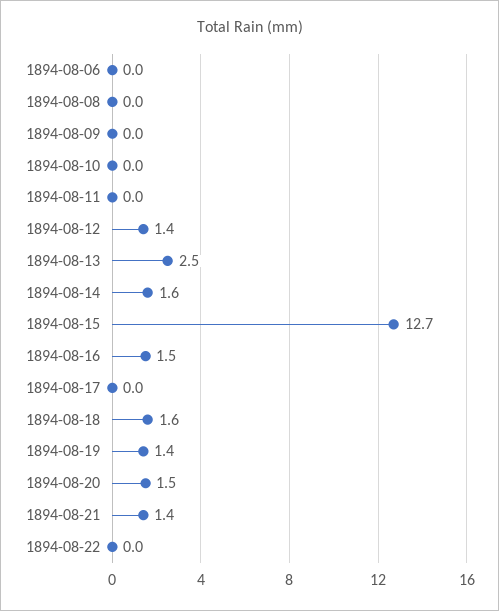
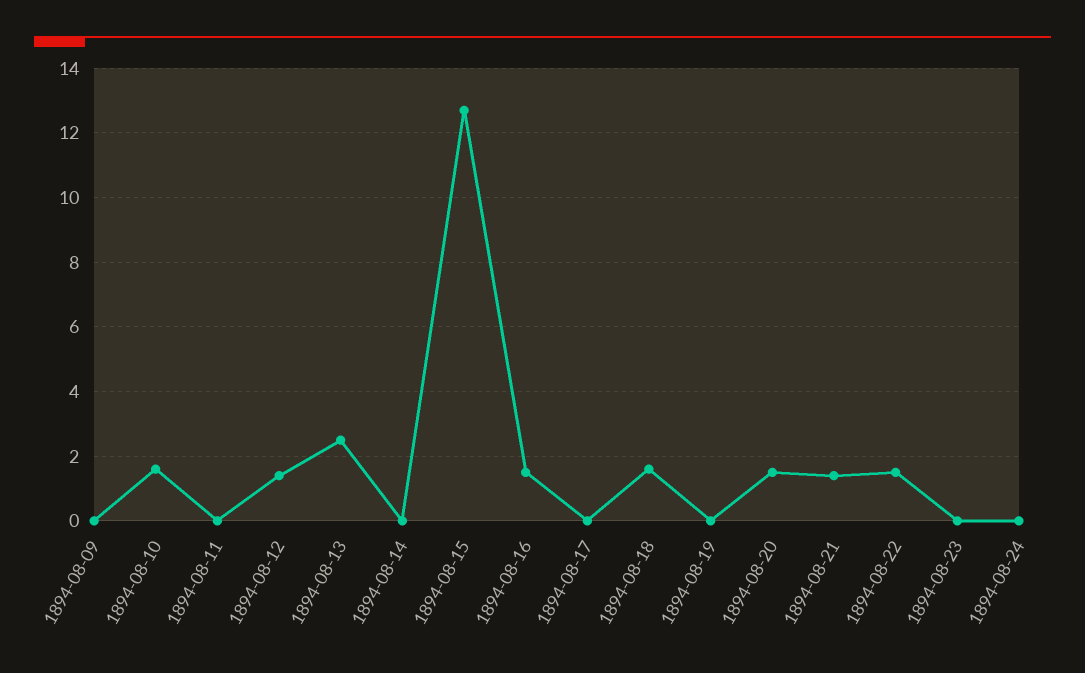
1894-08-06: 0 -> none
1894-08-08: 0 -> none
1894-08-10: 0 -> 1.5
1894-08-14: 1.6 -> 0
1894-08-19: 1.4 -> 0
1894-08-22: 0 -> 1.5
1894-08-23: none -> 0
1894-08-24: none -> 0

